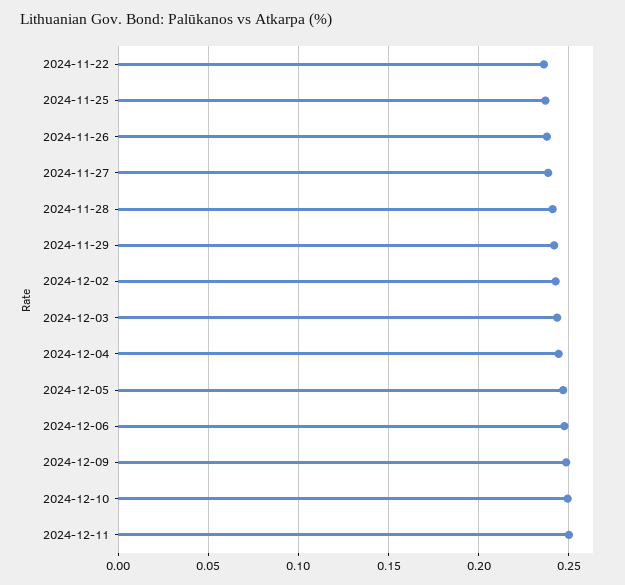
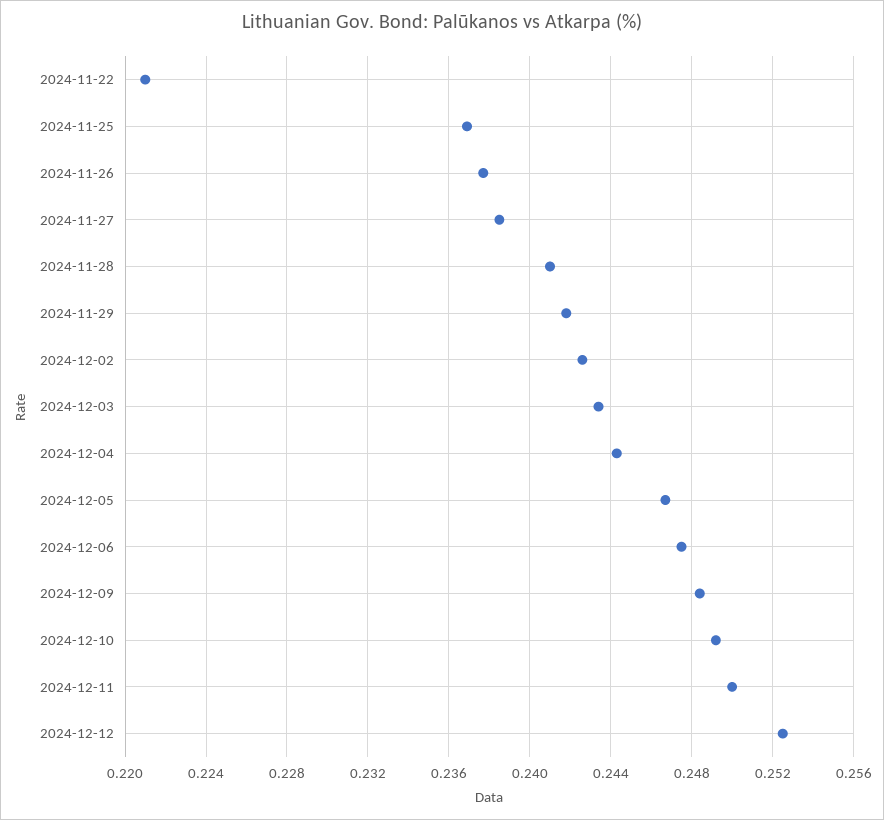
2024-11-22: 0.235 -> 0.221
2024-12-12: none -> 0.2525

